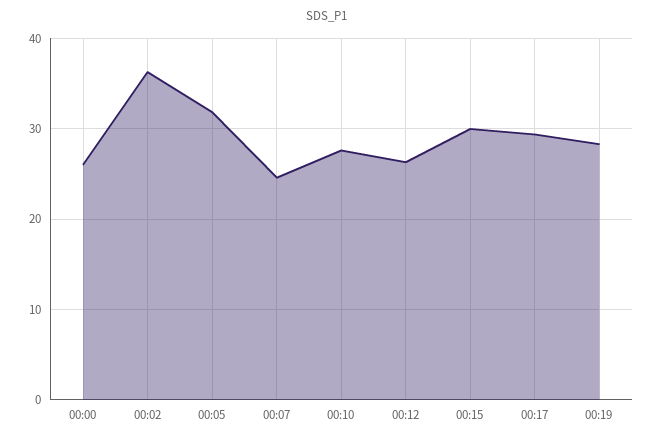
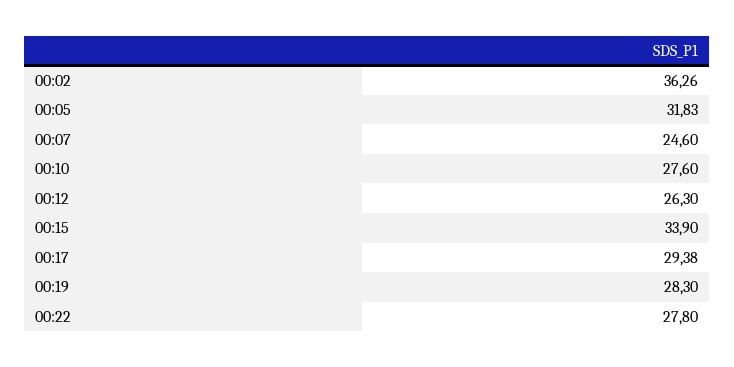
00:00: 26 -> none
00:15: 30 -> 33.9
00:22: none -> 27.8

